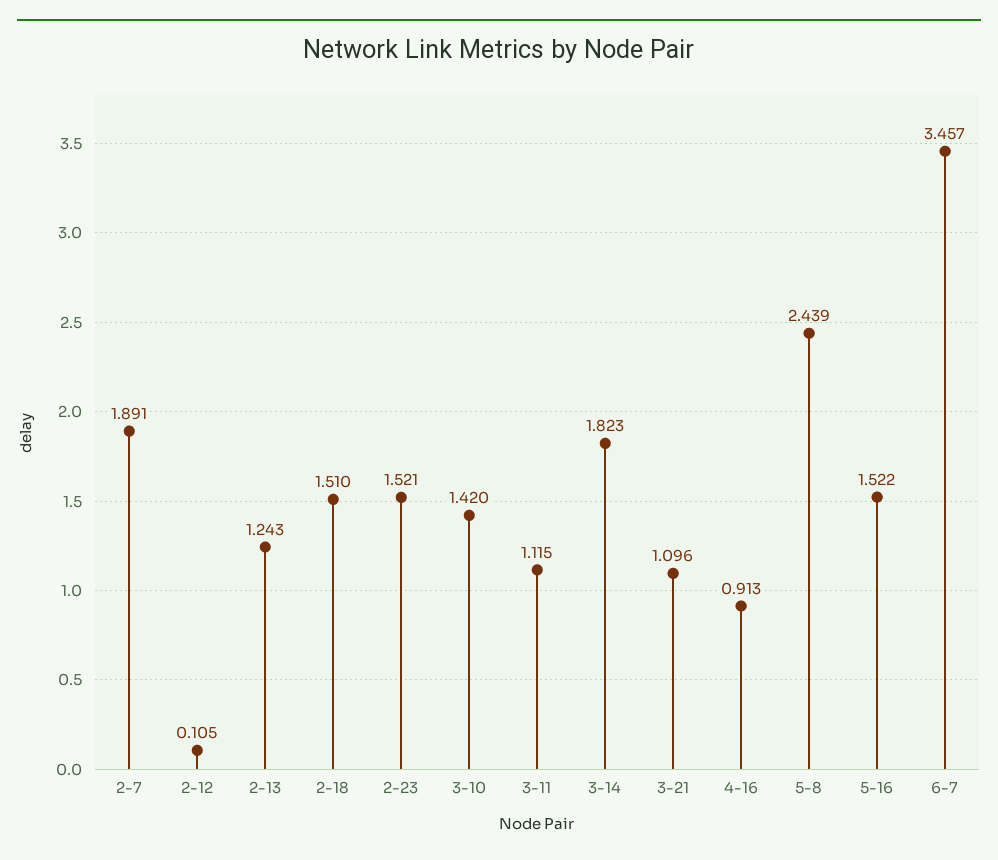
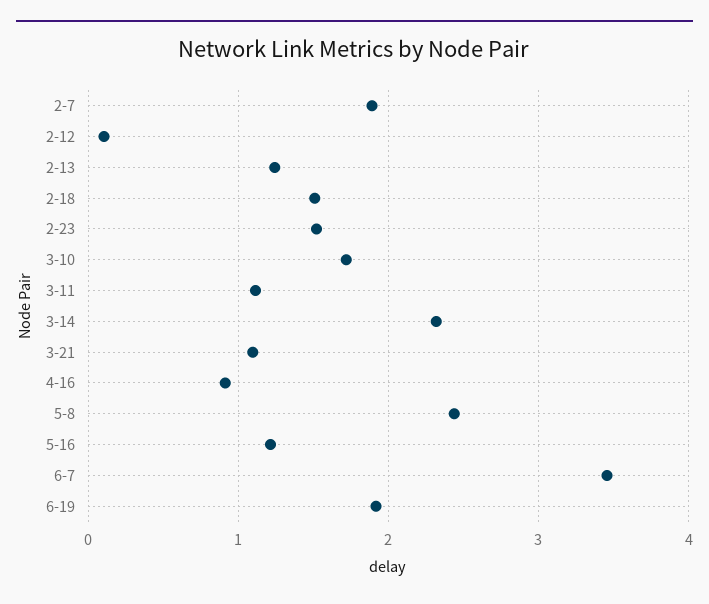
3-10: 1.42 -> 1.7
3-14: 1.823 -> 2.3
5-16: 1.522 -> 1.2
6-19: none -> 1.9

